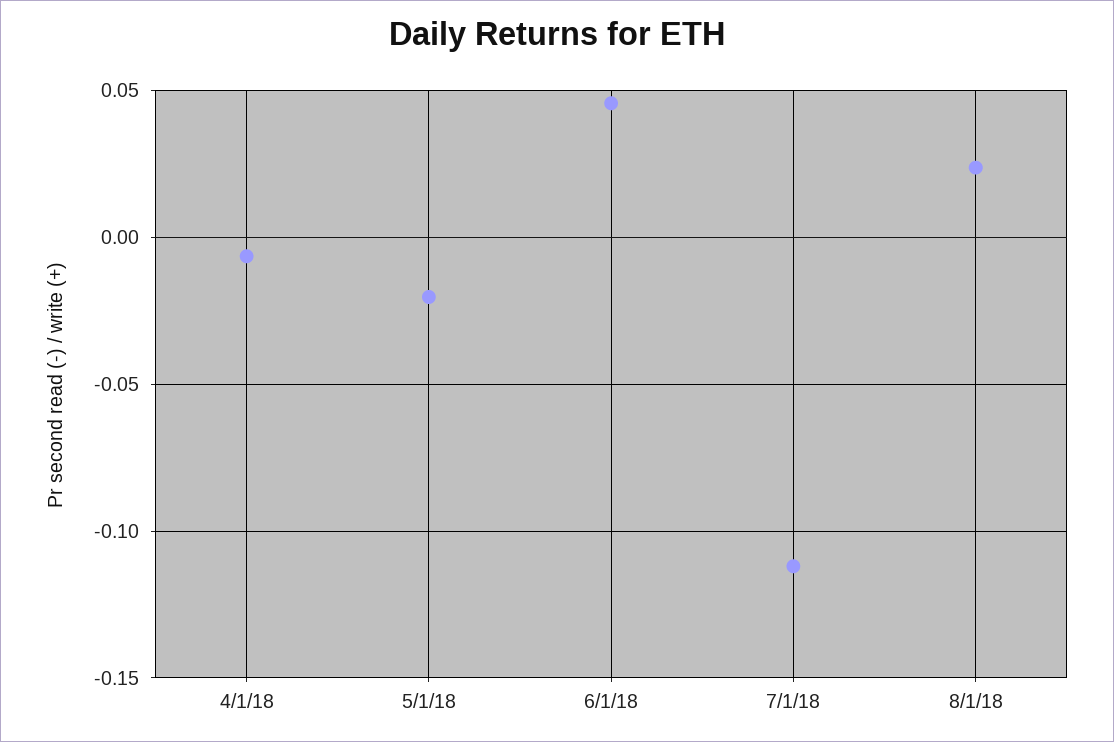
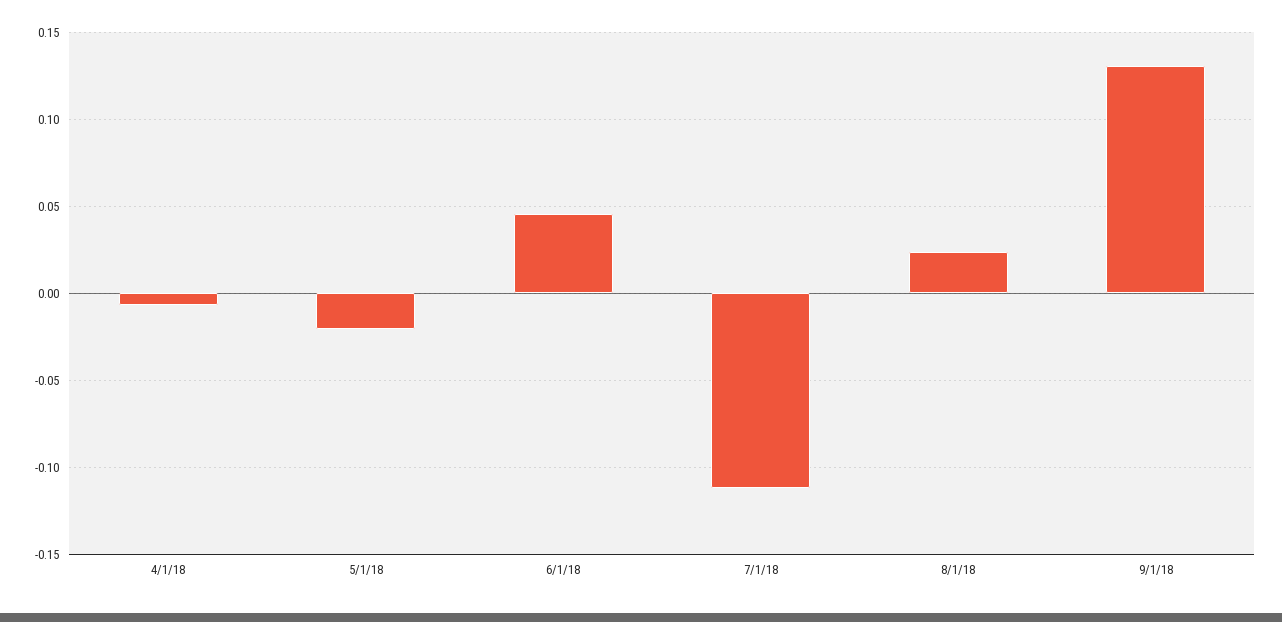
9/1/18: none -> 0.13

